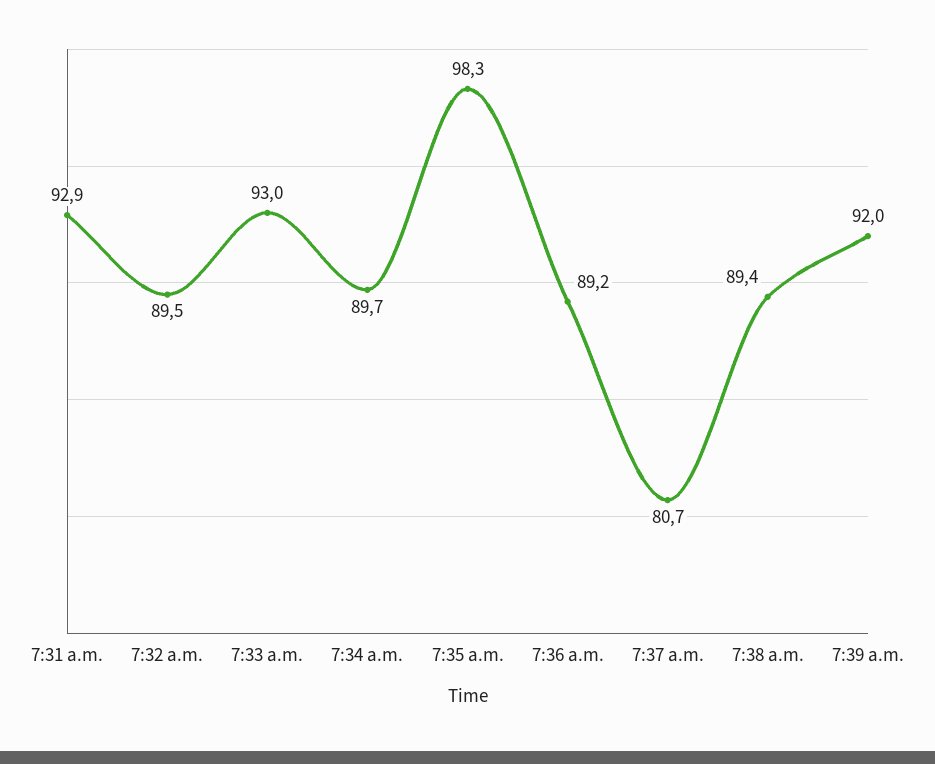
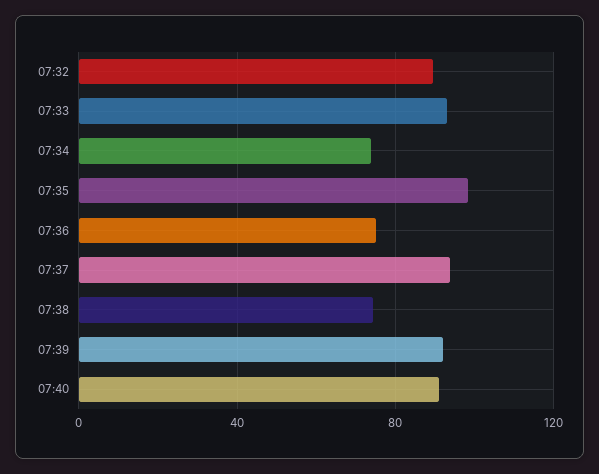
7:31 a.m.: 92.9 -> none
7:34 a.m.: 89.7 -> 75
7:36 a.m.: 89.2 -> 75
7:37 a.m.: 80.7 -> 95
7:38 a.m.: 89.4 -> 75
07:40: none -> 90

